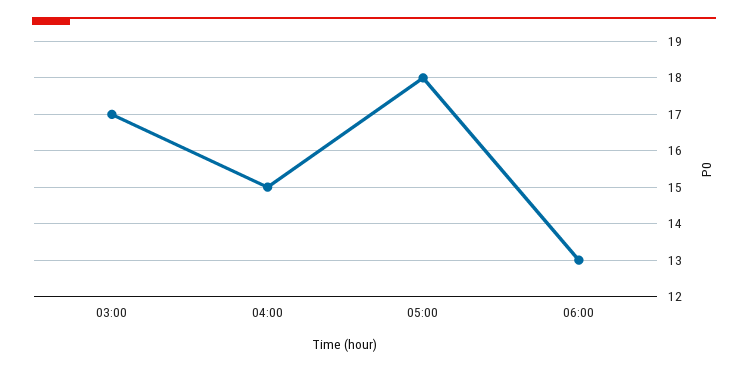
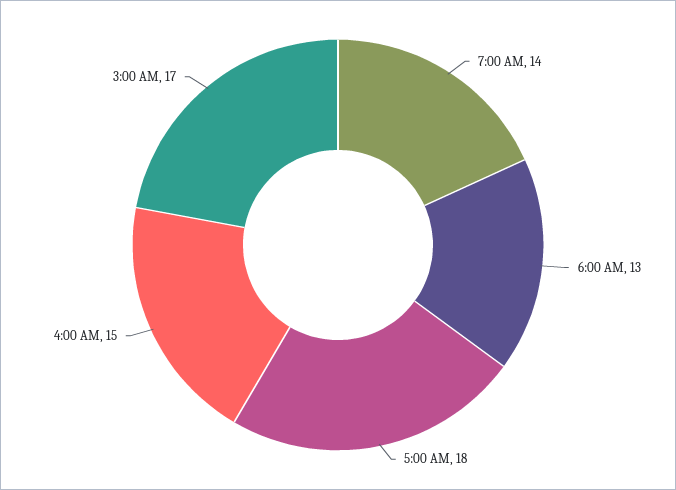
7:00 AM: none -> 14

